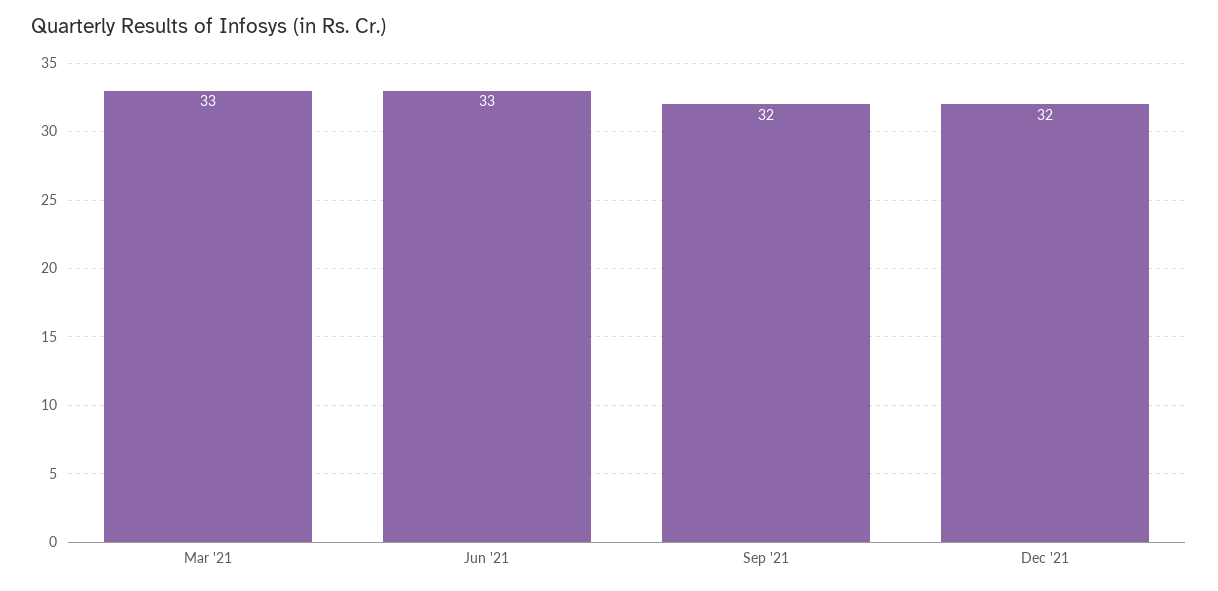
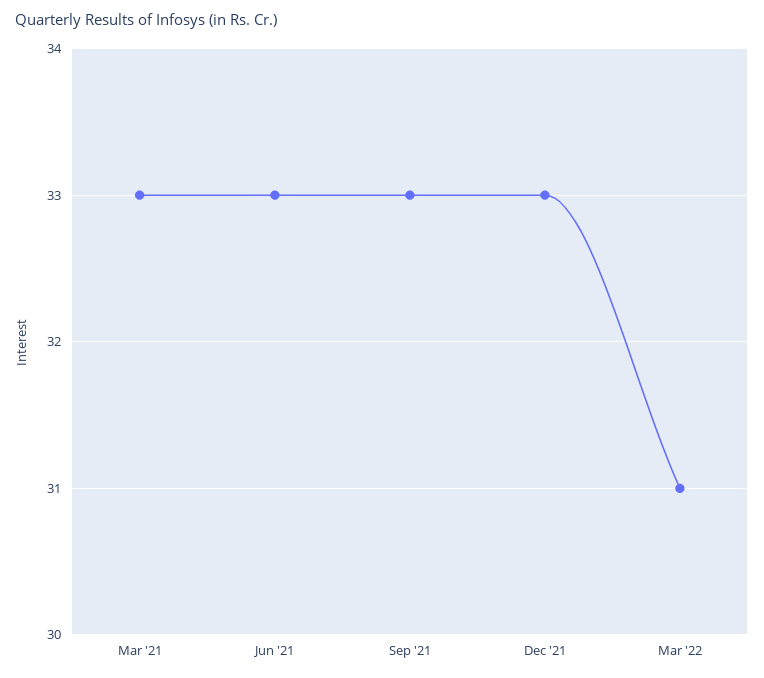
Sep '21: 32 -> 33
Dec '21: 32 -> 33
Mar '22: none -> 31

